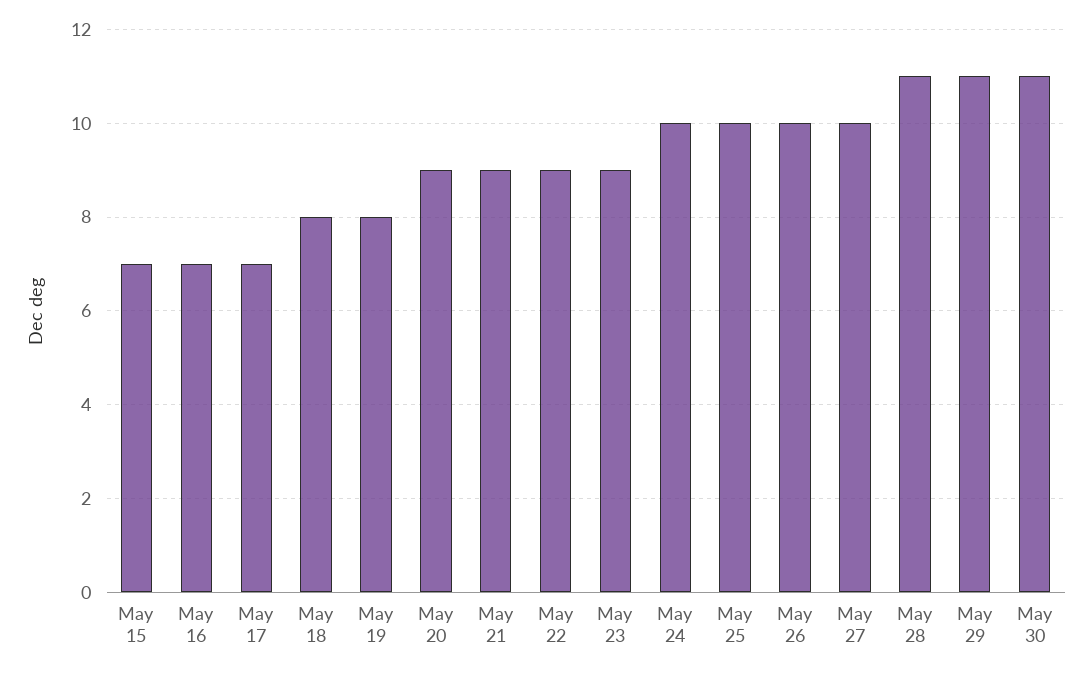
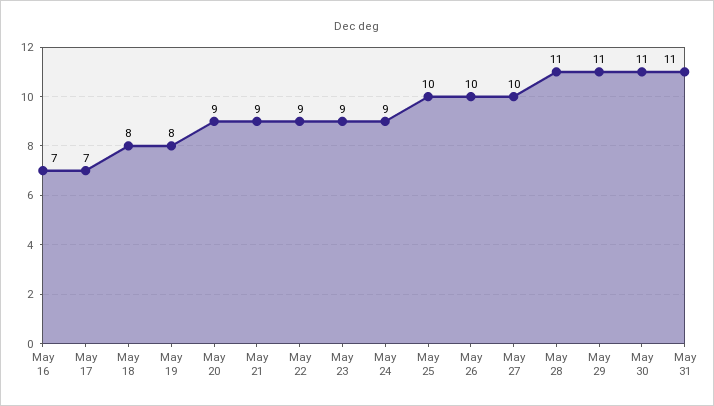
May 15: 7 -> none
May 24: 10 -> 9
May 31: none -> 11

